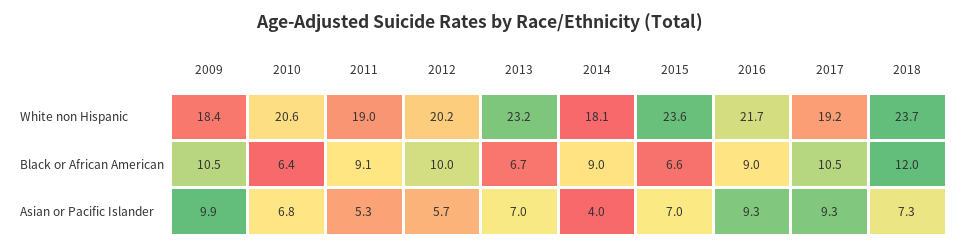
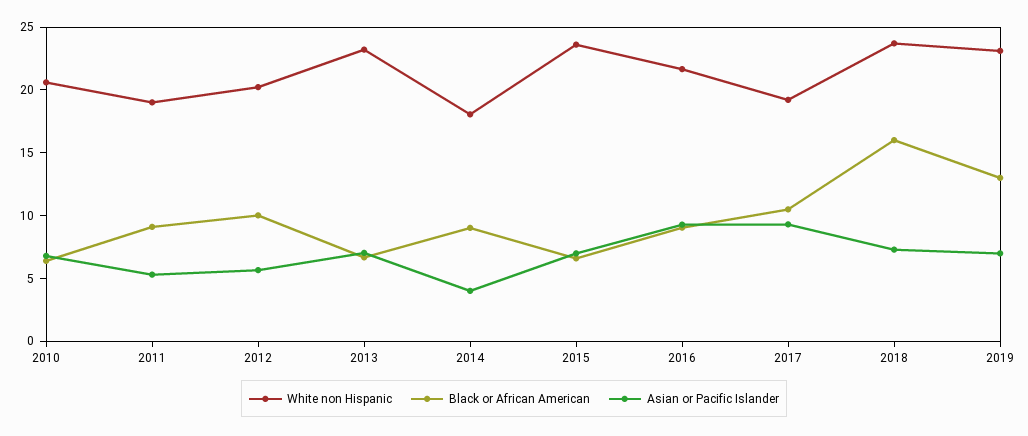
White non Hispanic, 2009: 18.4 -> none
Black or African American, 2009: 10.5 -> none
Black or African American, 2018: 12 -> 16
Asian or Pacific Islander, 2009: 9.9 -> none
White non Hispanic, 2019: none -> 23
Black or African American, 2019: none -> 13
Asian or Pacific Islander, 2019: none -> 7

